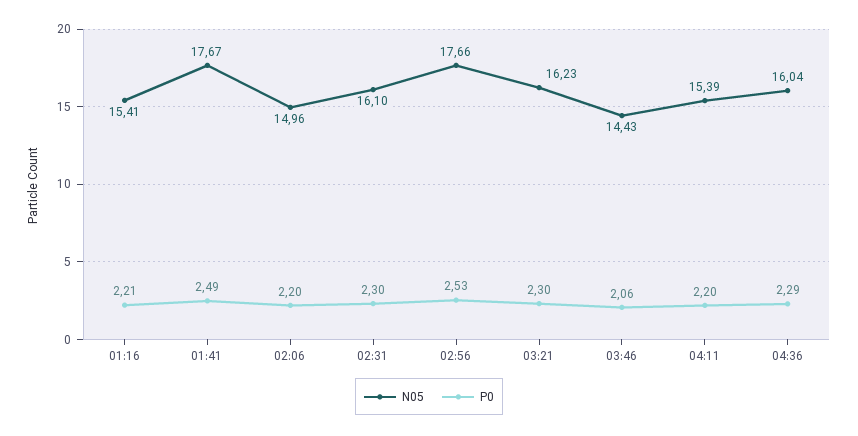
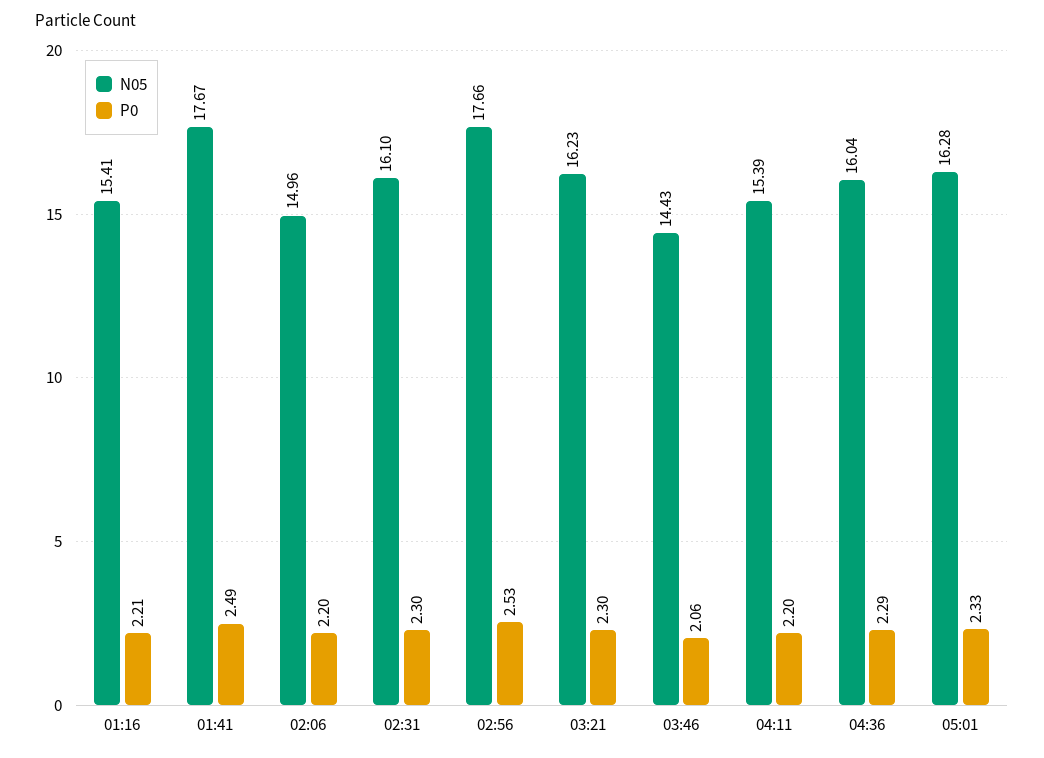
N05, 05:01: none -> 16.28
P0, 05:01: none -> 2.33

